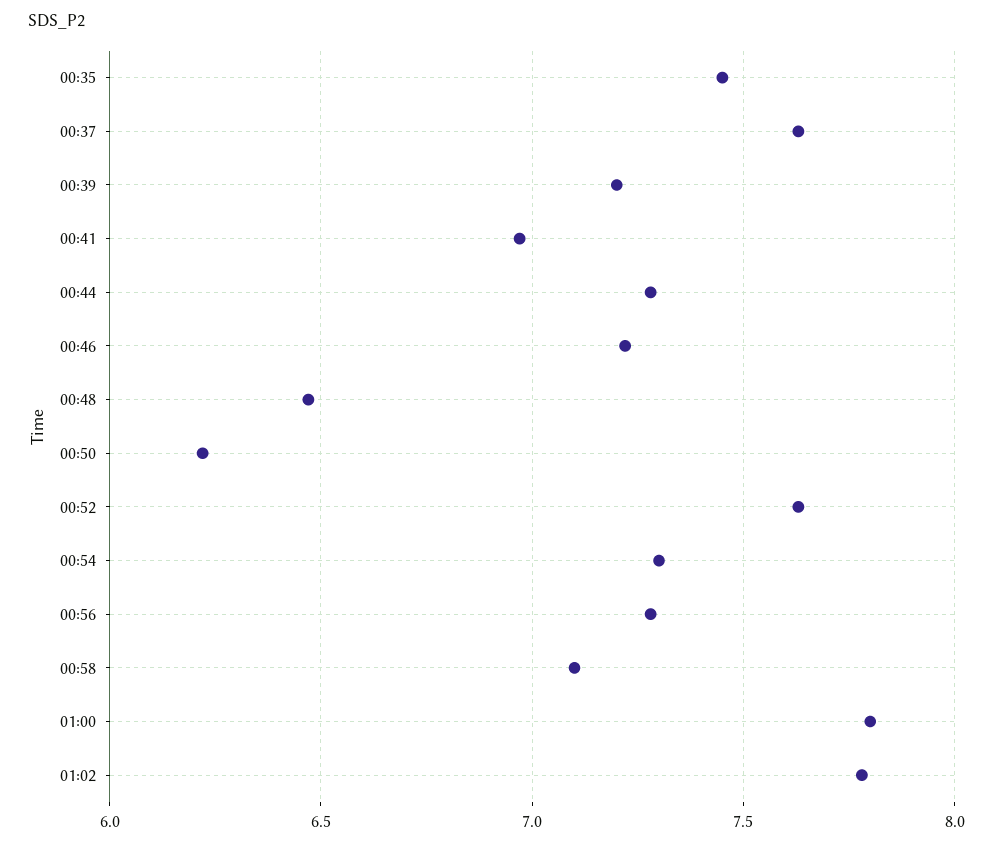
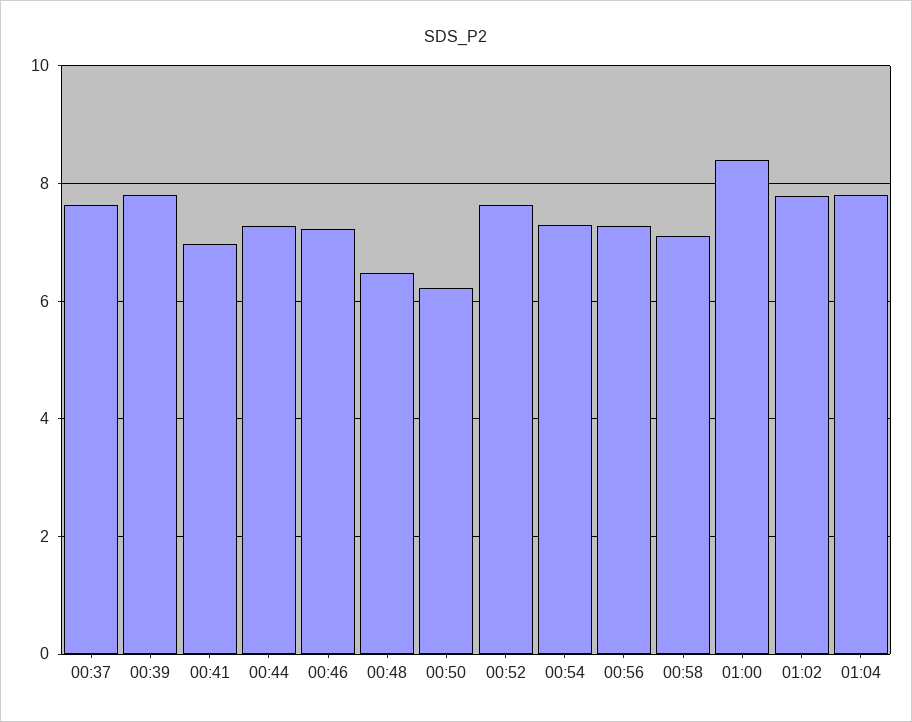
00:35: 7.45 -> none
00:39: 7.2 -> 7.8
01:00: 7.8 -> 8.4
01:04: none -> 7.8

